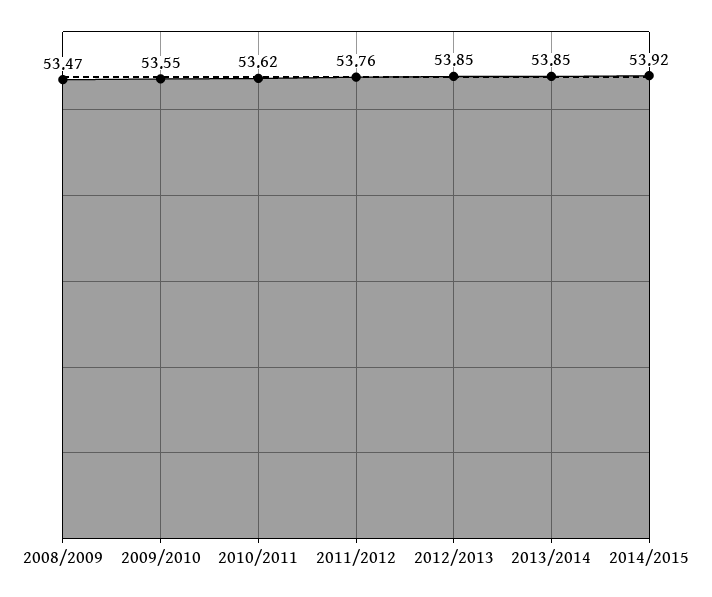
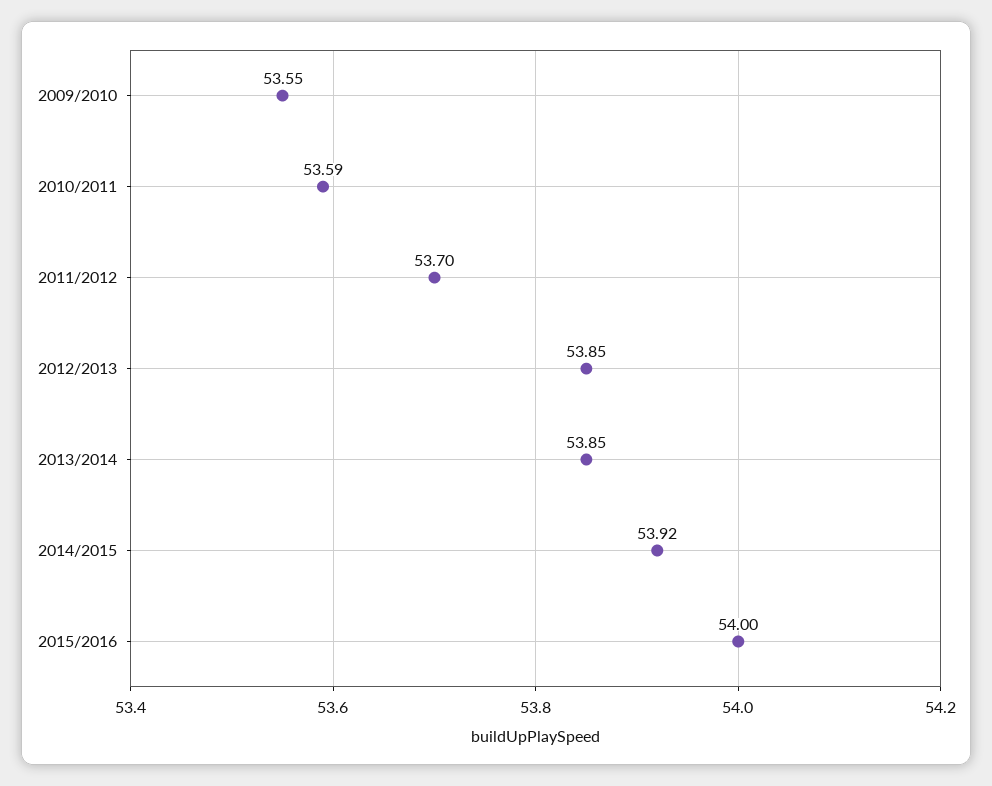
2008/2009: 53.47 -> none
2010/2011: 53.62 -> 53.59
2011/2012: 53.76 -> 53.7
2015/2016: none -> 54

